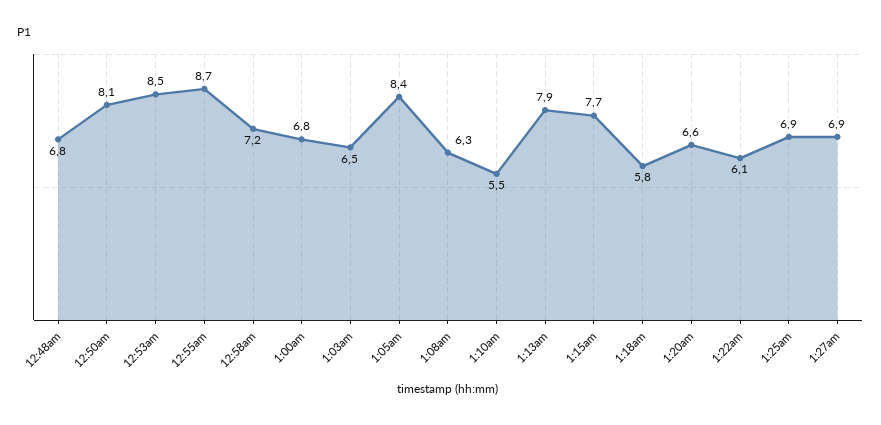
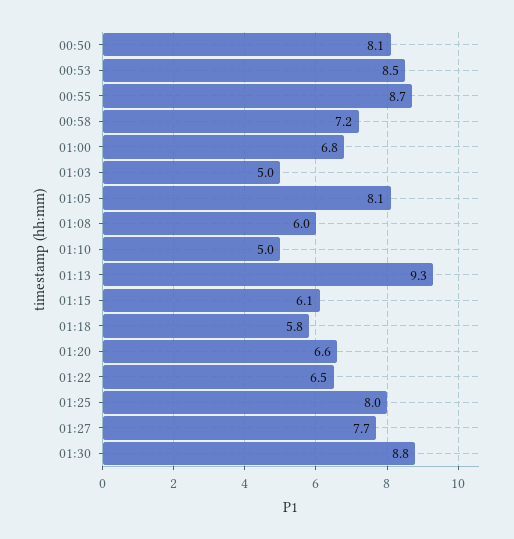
12:48am: 6.8 -> none
1:03am: 6.5 -> 5
1:05am: 8.4 -> 8.1
1:08am: 6.3 -> 6
1:10am: 5.5 -> 5
1:13am: 7.9 -> 9.3
1:15am: 7.7 -> 6.1
1:22am: 6.1 -> 6.5
1:25am: 6.9 -> 8
1:27am: 6.9 -> 7.7
01:30: none -> 8.8

